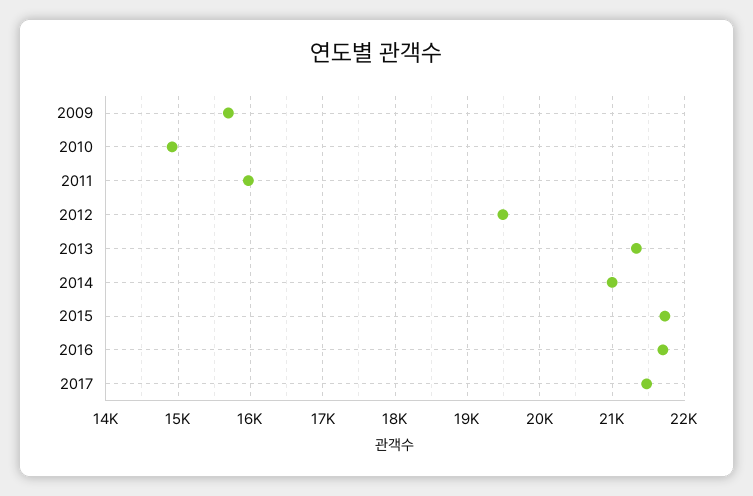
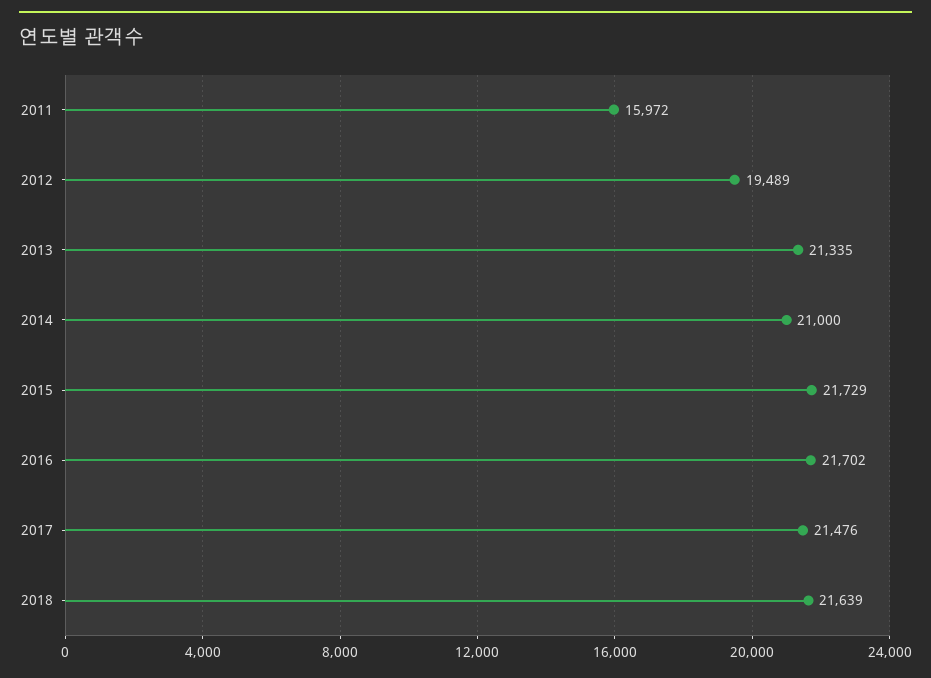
2009: 15700 -> none
2010: 14900 -> none
2018: none -> 21639

